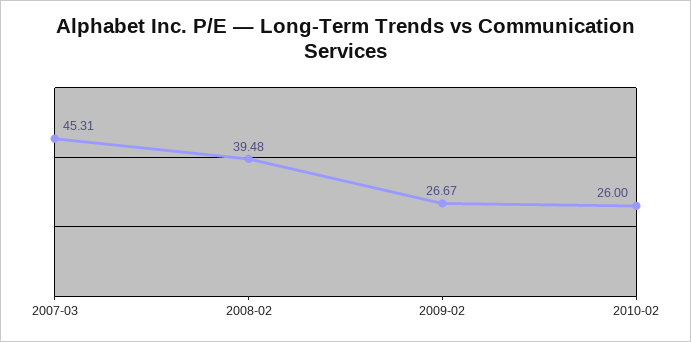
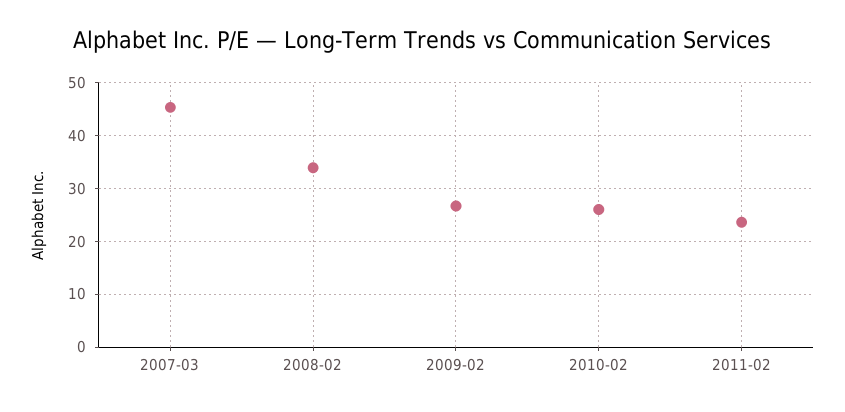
2008-02: 39.48 -> 34
2011-02: none -> 24

